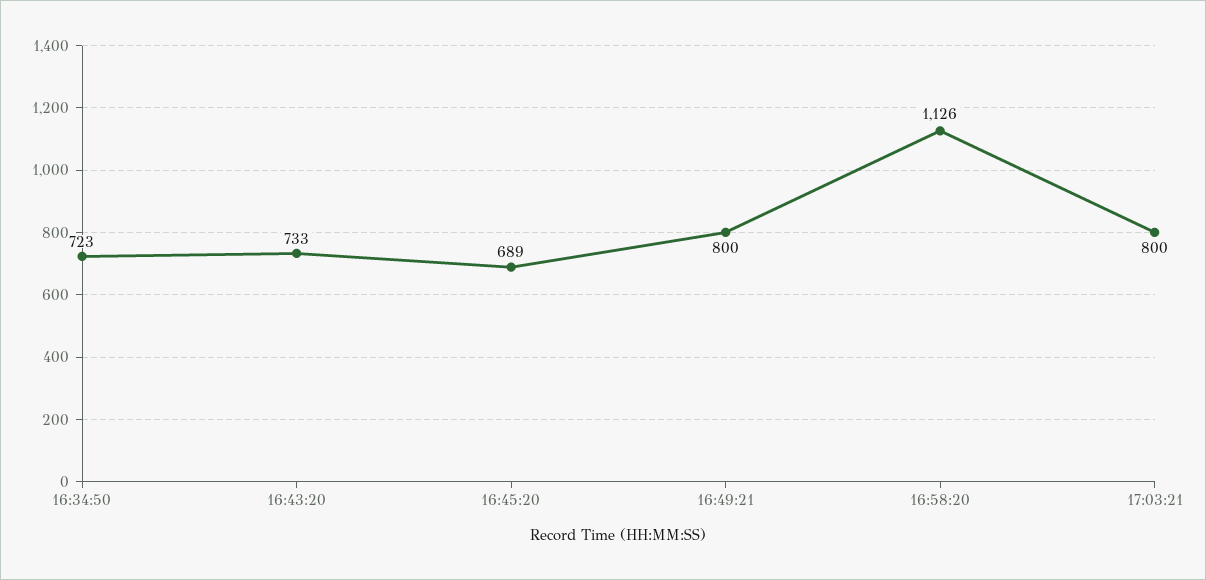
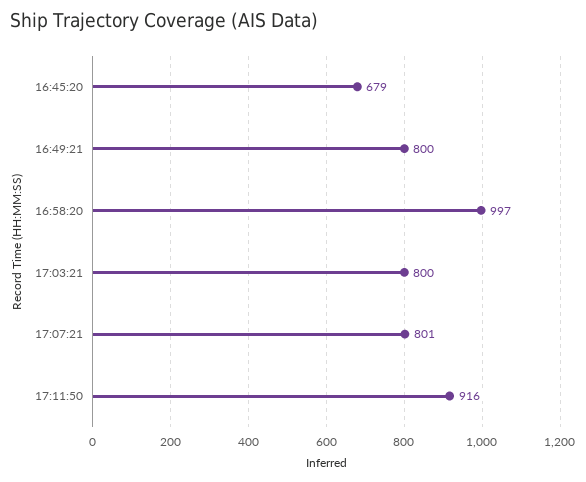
16:34:50: 723 -> none
16:43:20: 733 -> none
16:45:20: 689 -> 679
16:58:20: 1126 -> 997
17:07:21: none -> 801
17:11:50: none -> 916

